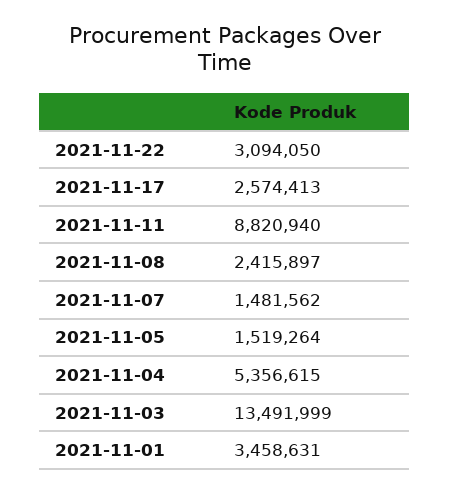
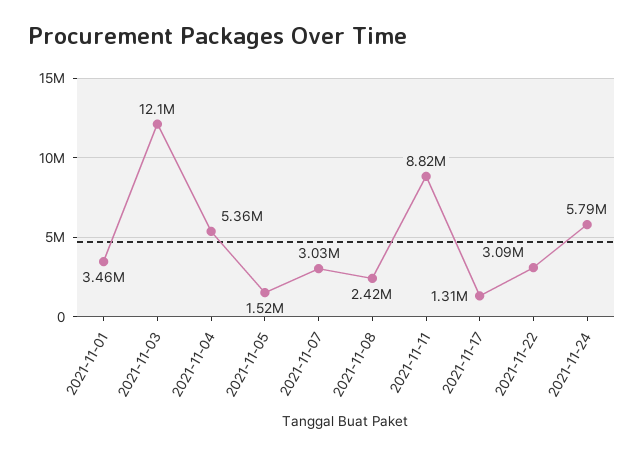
2021-11-17: 2574413 -> 1310000
2021-11-07: 1481562 -> 3030000
2021-11-03: 13491999 -> 12100000
2021-11-24: none -> 5790000

